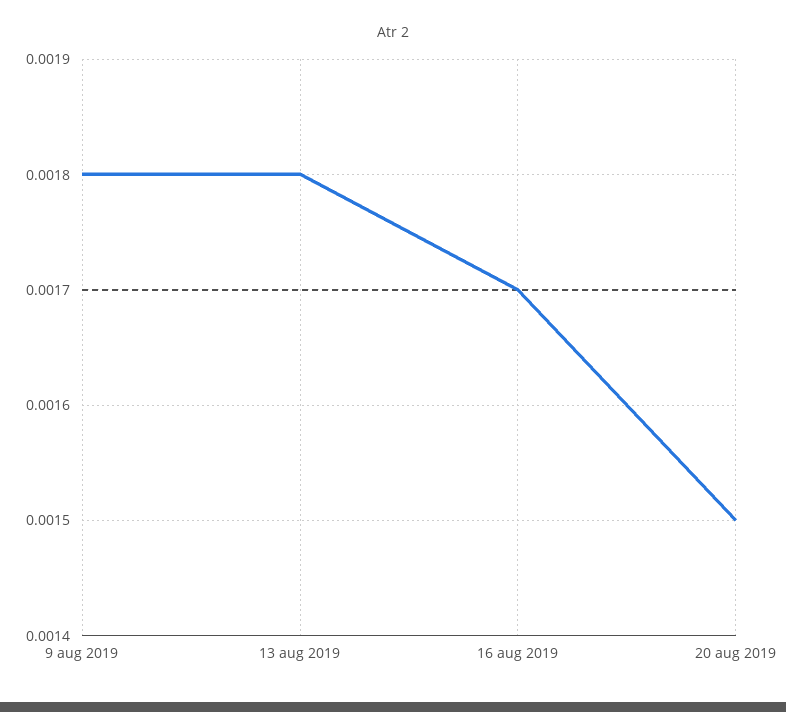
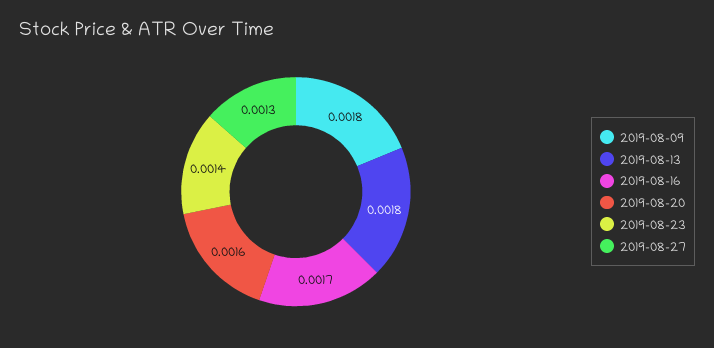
20 aug 2019: 0.0015 -> 0.0016
2019-08-23: none -> 0.0014
2019-08-27: none -> 0.0013

